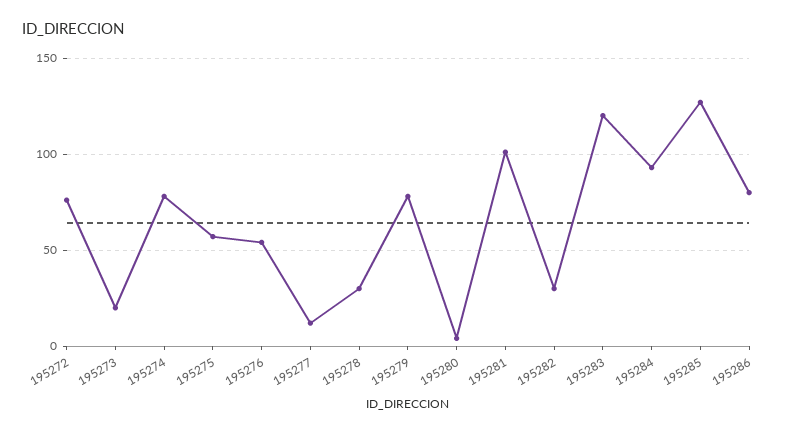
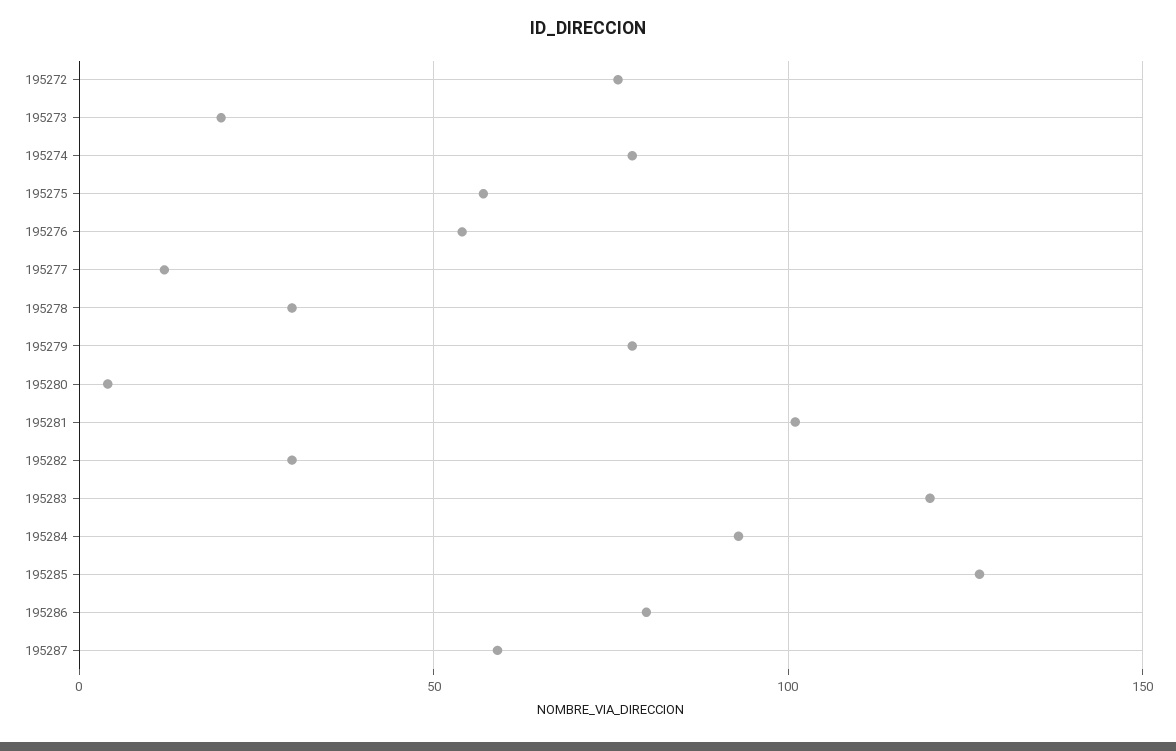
195287: none -> 60

